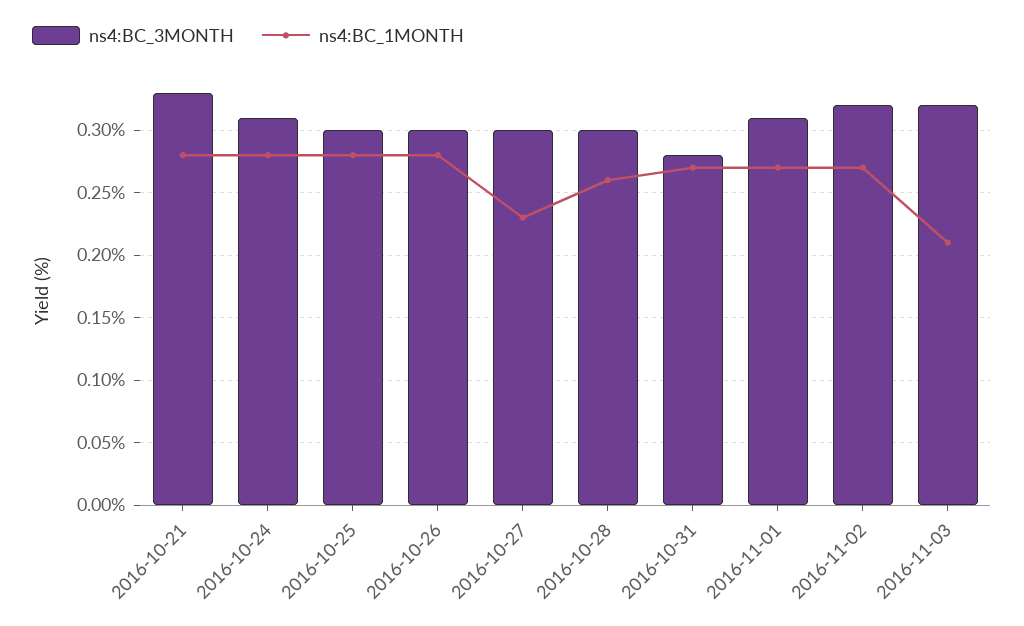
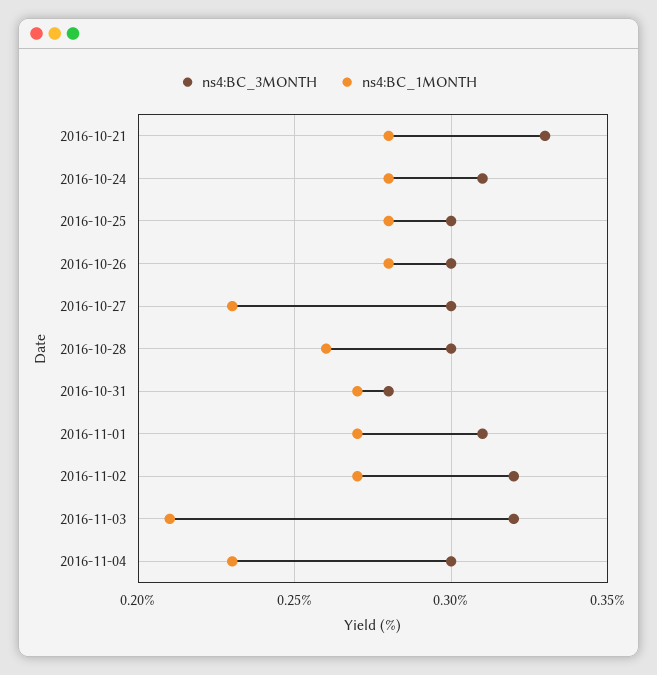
ns4:BC_3MONTH, 2016-11-04: none -> 0.3
ns4:BC_1MONTH, 2016-11-04: none -> 0.23

